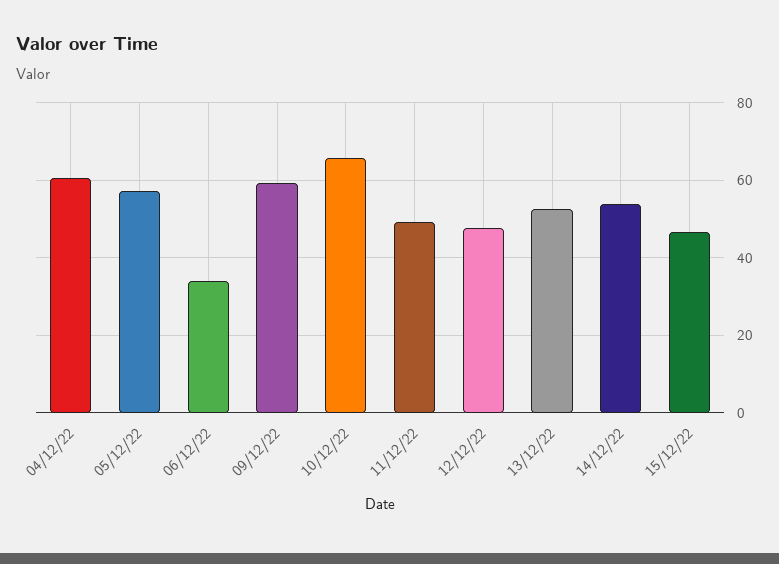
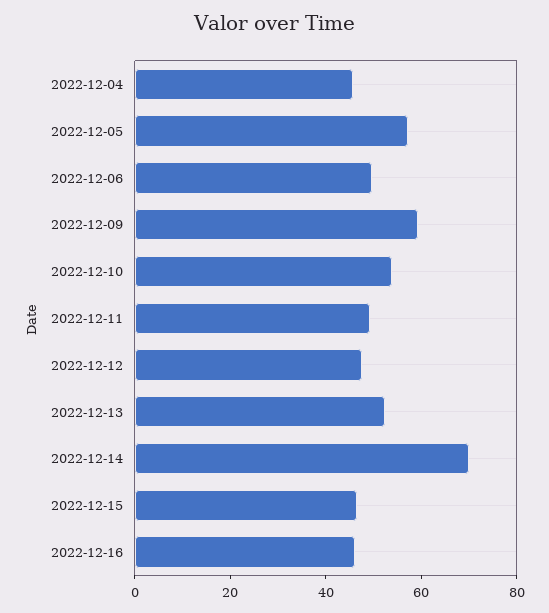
04/12/22: 60 -> 45
06/12/22: 34 -> 50
10/12/22: 66 -> 55
14/12/22: 54 -> 70
2022-12-16: none -> 45

